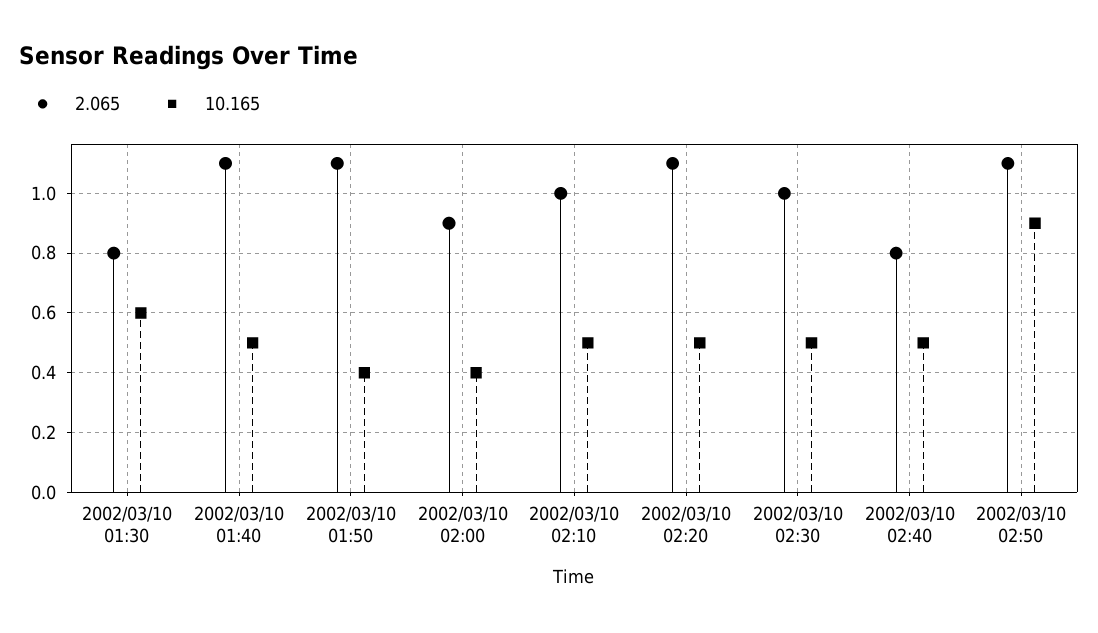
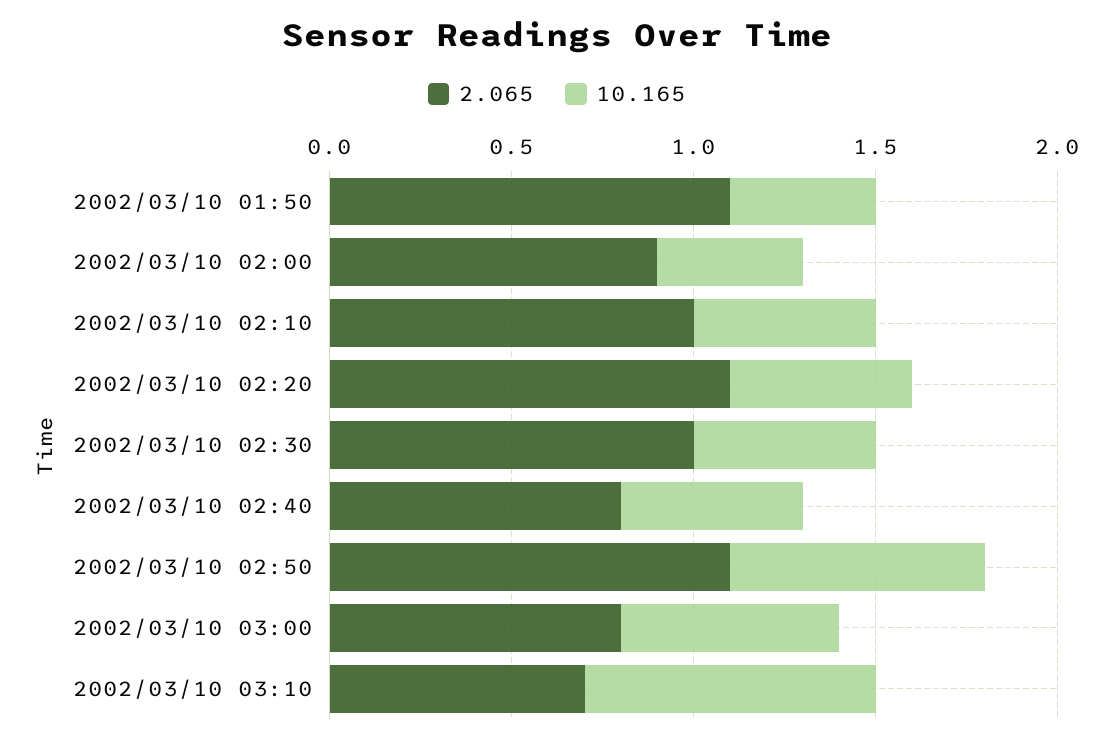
2.065, 2002/03/10 01:30: 0.8 -> none
10.165, 2002/03/10 01:30: 0.6 -> none
2.065, 2002/03/10 01:40: 1.1 -> none
10.165, 2002/03/10 01:40: 0.5 -> none
10.165, 2002/03/10 02:50: 0.9 -> 0.7
2.065, 2002/03/10 03:00: none -> 0.8
10.165, 2002/03/10 03:00: none -> 0.6
2.065, 2002/03/10 03:10: none -> 0.7
10.165, 2002/03/10 03:10: none -> 0.8

